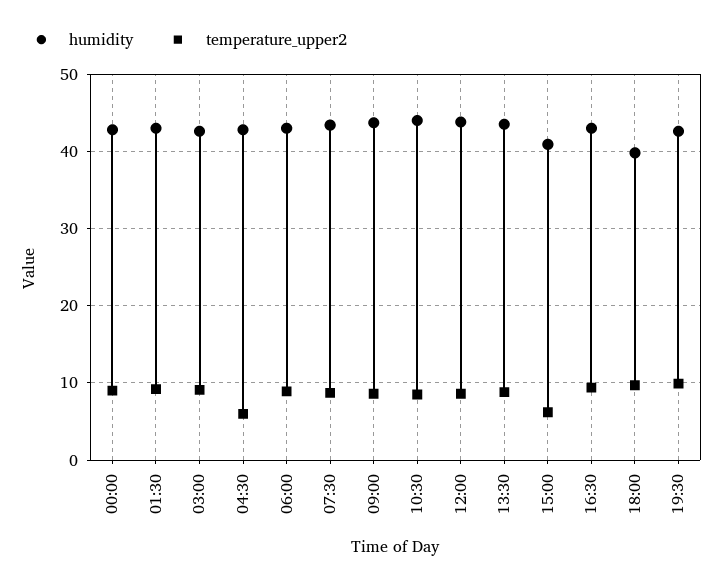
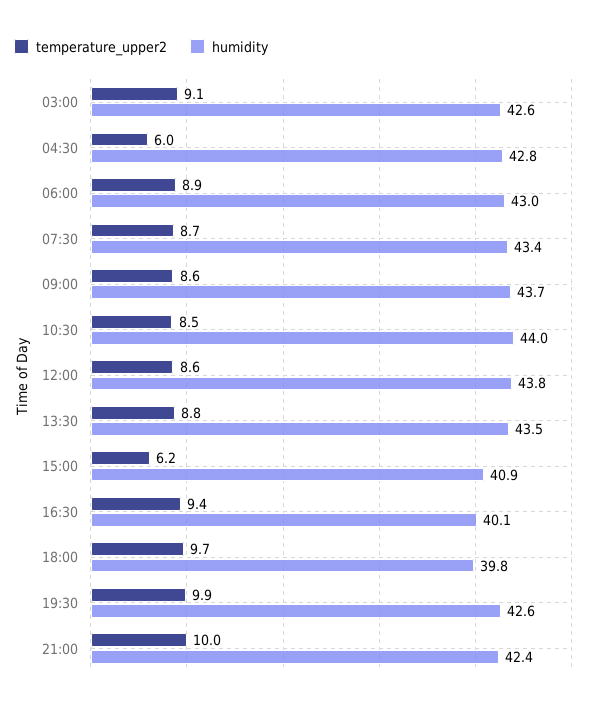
humidity, 00:00: 43 -> none
temperature_upper2, 00:00: 9 -> none
humidity, 01:30: 43 -> none
temperature_upper2, 01:30: 9 -> none
humidity, 16:30: 43 -> 40.1
temperature_upper2, 21:00: none -> 10
humidity, 21:00: none -> 42.4

